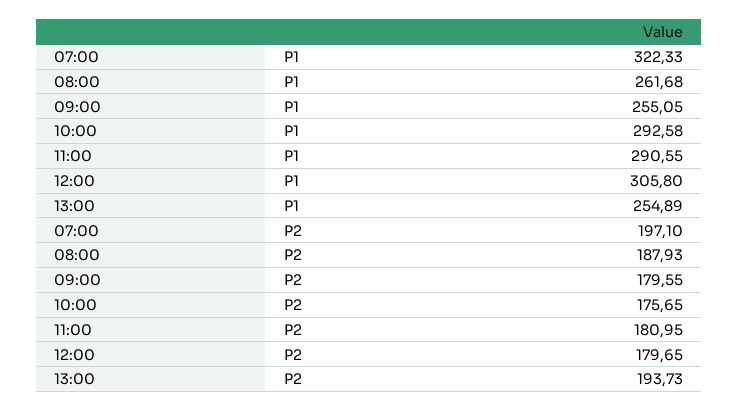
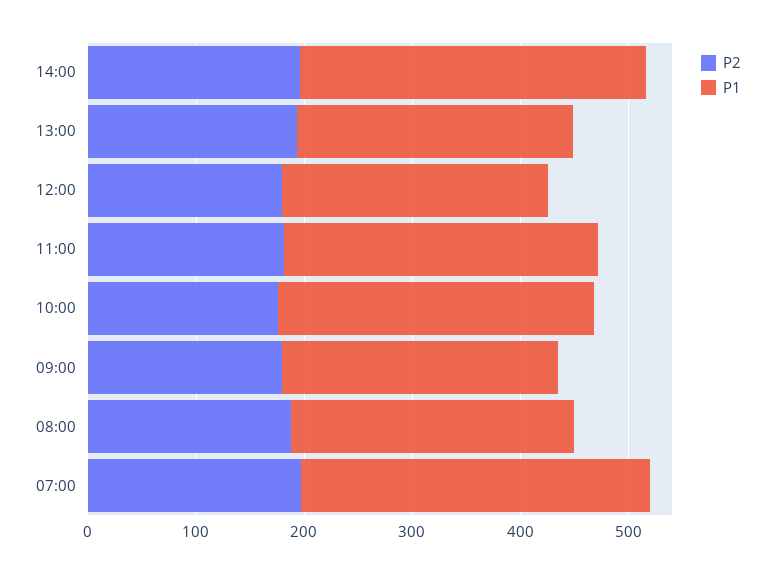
P1, 12:00: 305.8 -> 240
P2, 14:00: none -> 200
P1, 14:00: none -> 320

